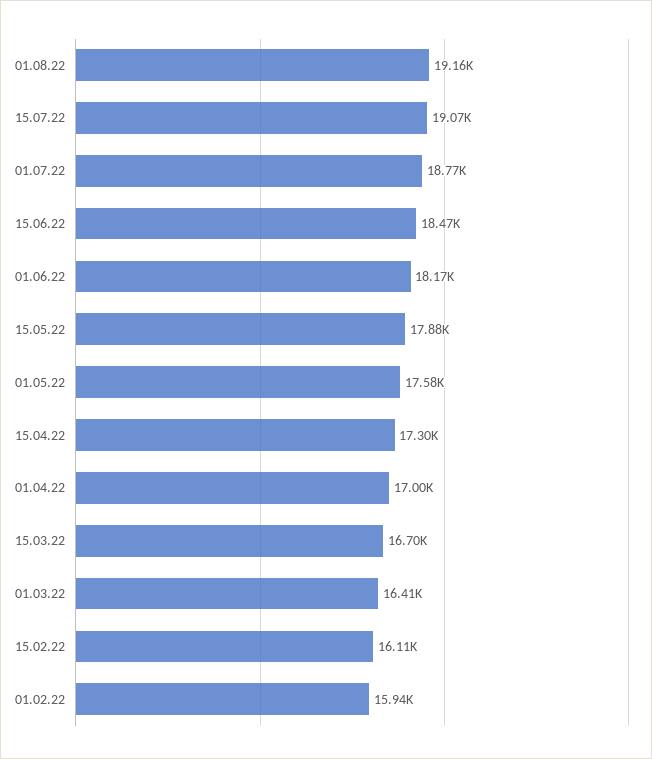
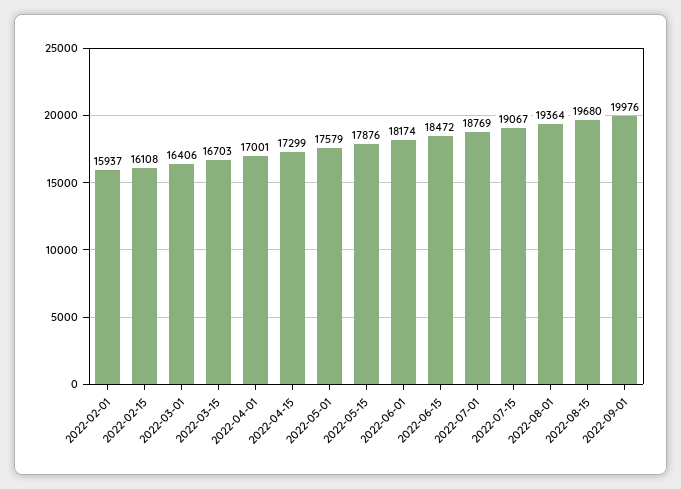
01.08.22: 19160 -> 19364
2022-08-15: none -> 19680
2022-09-01: none -> 19976

